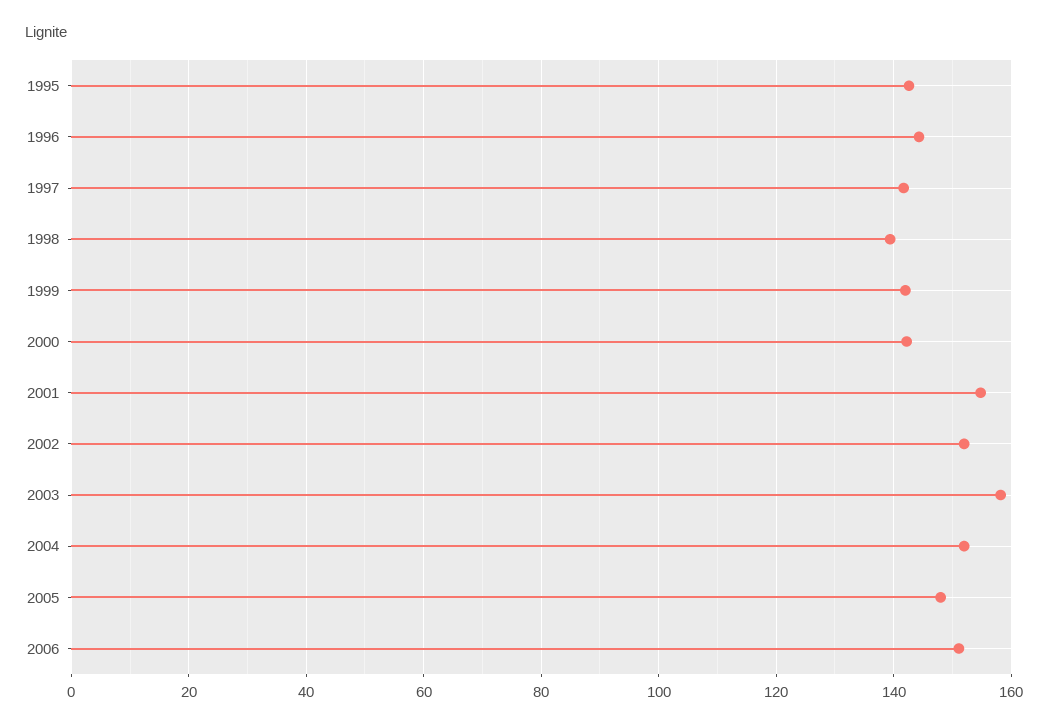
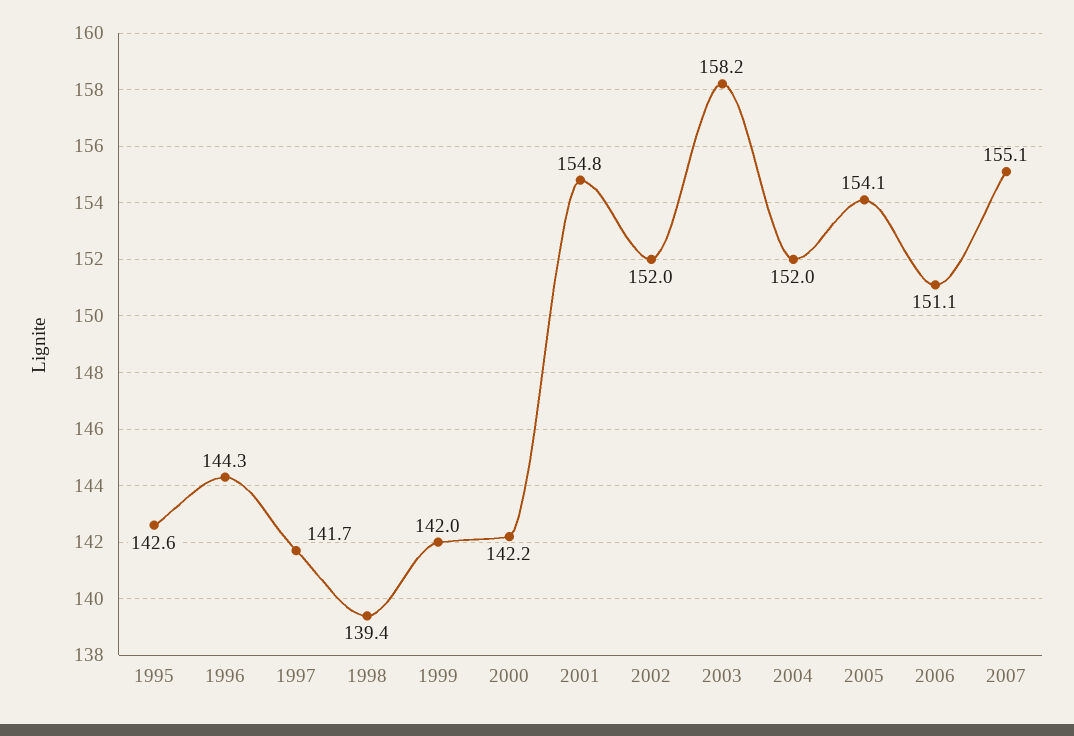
2005: 148 -> 154.1
2007: none -> 155.1

